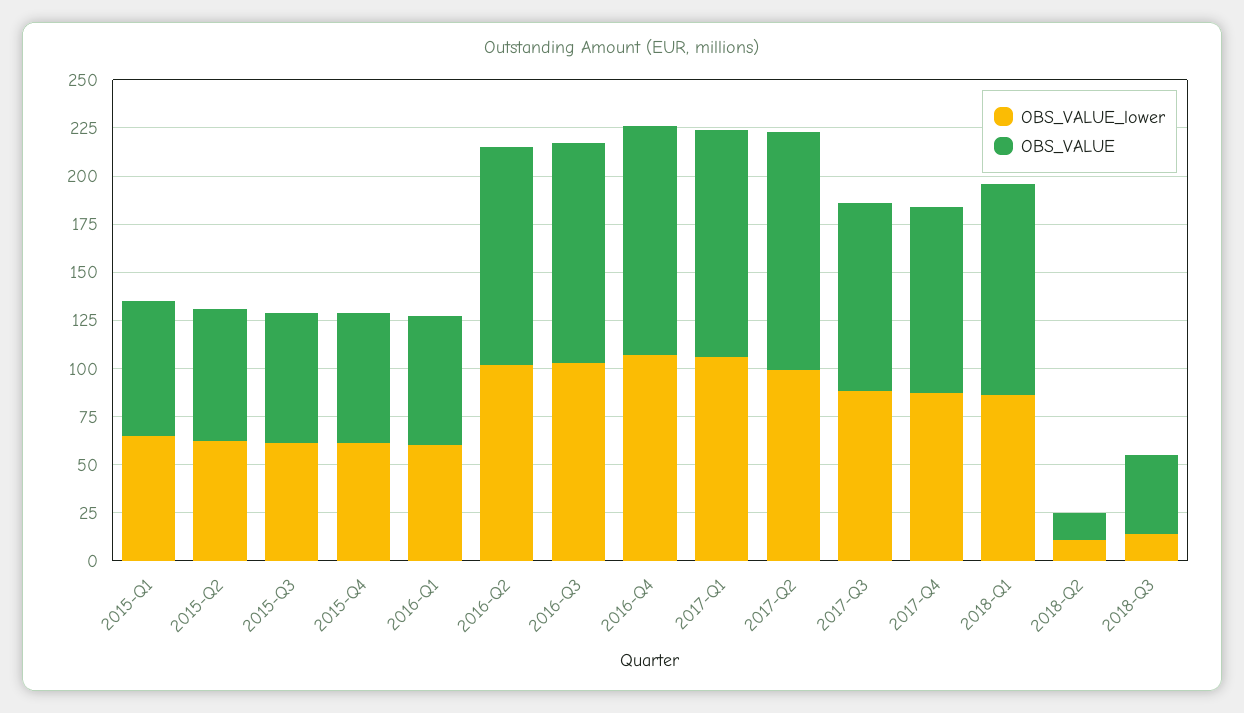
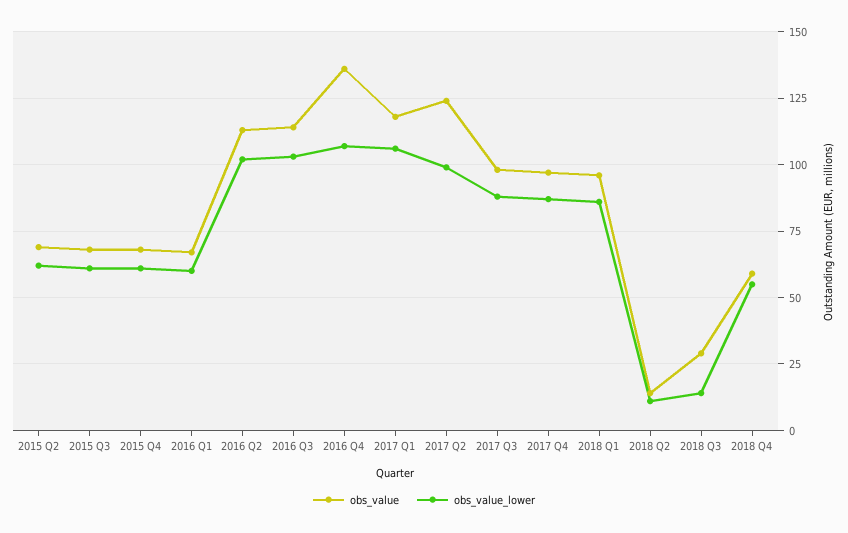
OBS_VALUE_lower, 2015-Q1: 65 -> none
OBS_VALUE, 2015-Q1: 70 -> none
OBS_VALUE, 2016-Q4: 120 -> 135
OBS_VALUE, 2018-Q1: 110 -> 95
OBS_VALUE, 2018-Q3: 40 -> 30
OBS_VALUE, 2018 Q4: none -> 60
OBS_VALUE_lower, 2018 Q4: none -> 55

